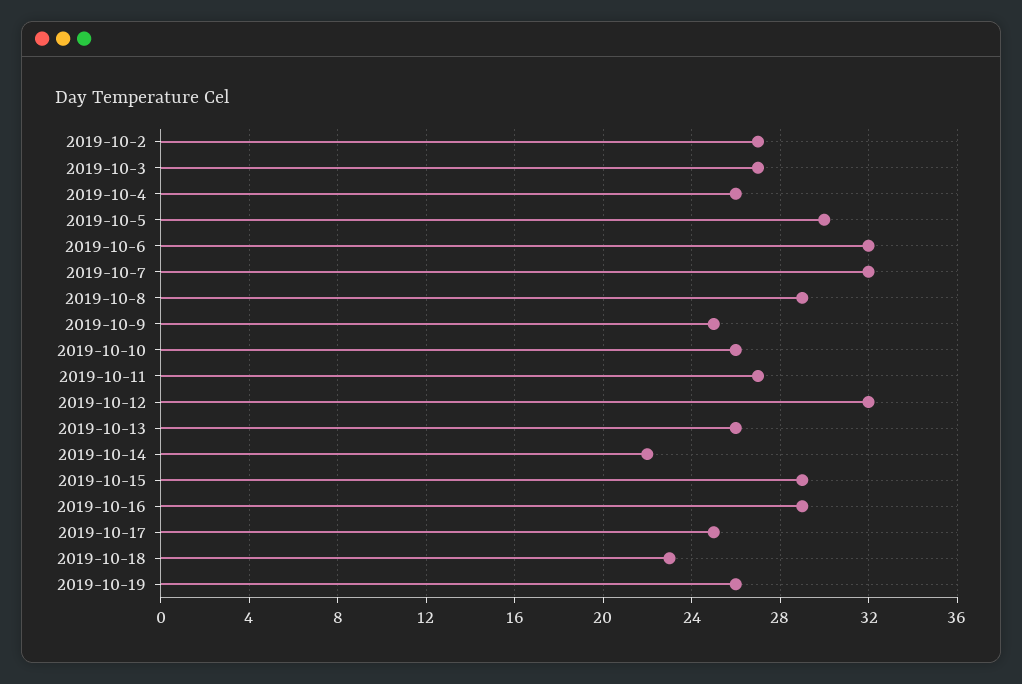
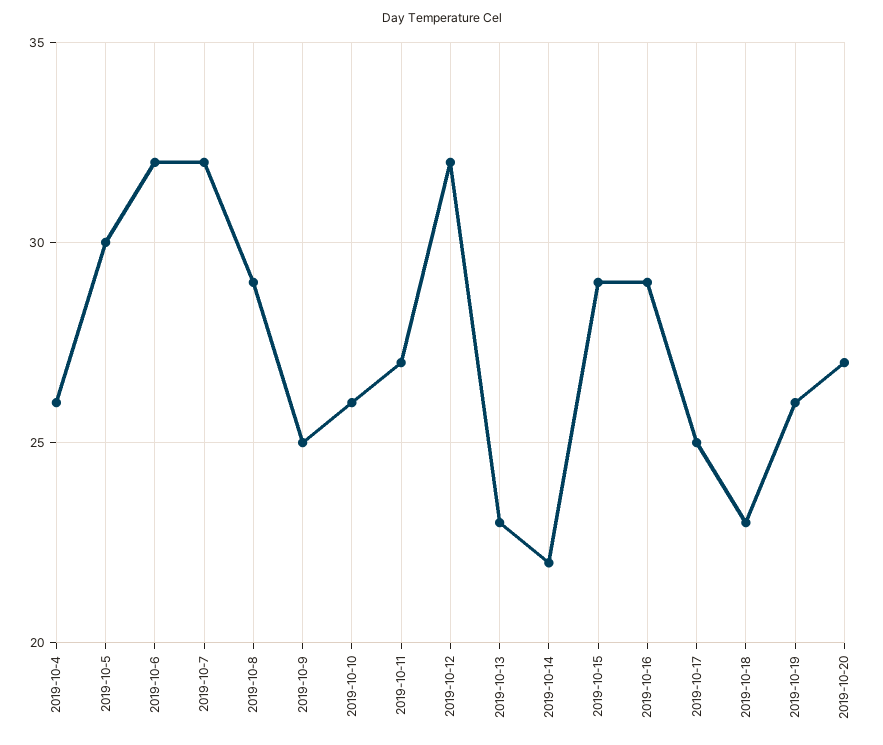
2019-10-2: 27 -> none
2019-10-3: 27 -> none
2019-10-13: 26 -> 23
2019-10-20: none -> 27

